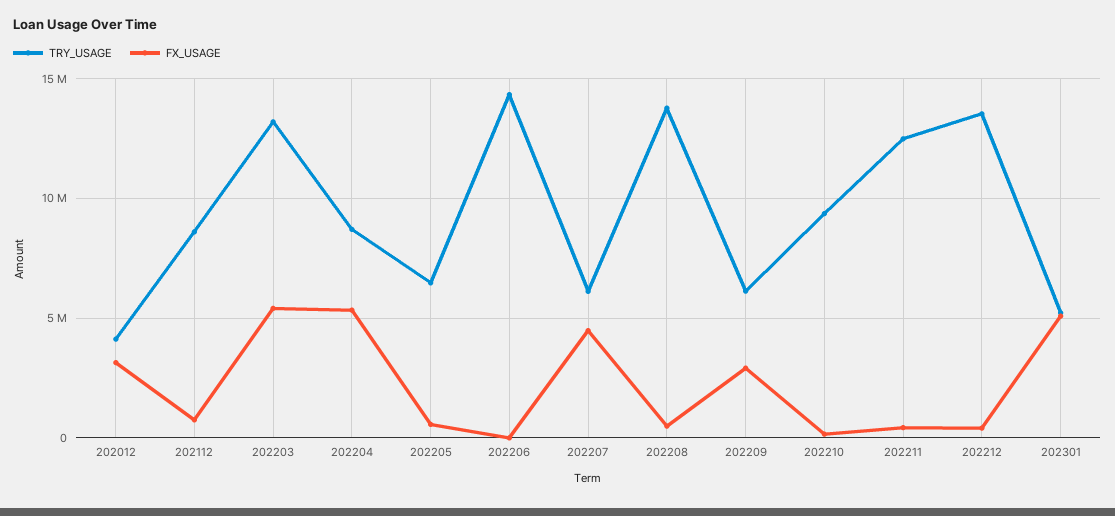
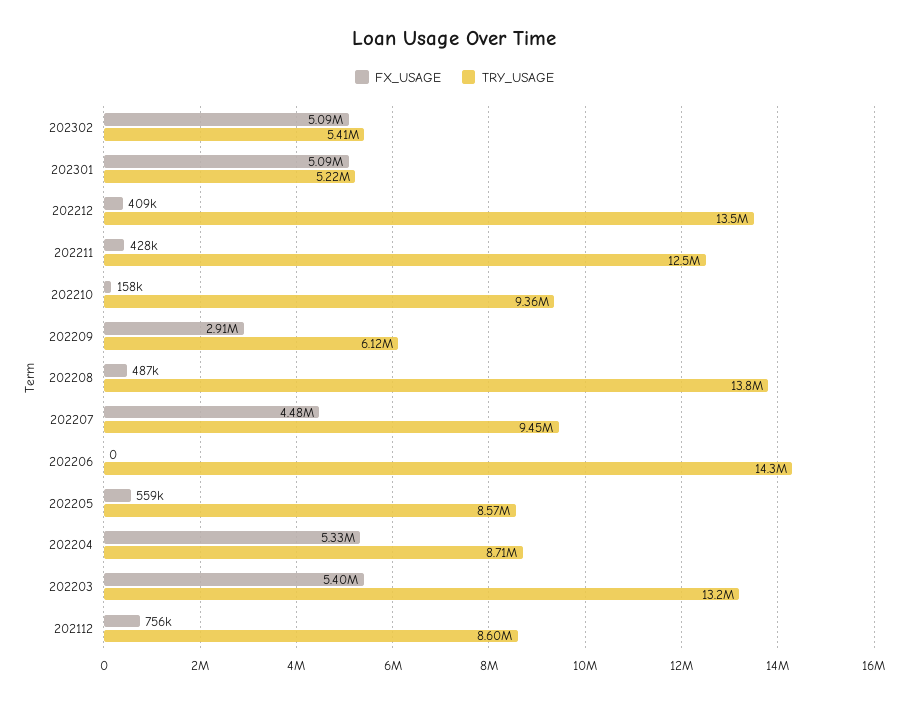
TRY_USAGE, 202012: 4000000 -> none
FX_USAGE, 202012: 3000000 -> none
TRY_USAGE, 202205: 6500000 -> 8570000
TRY_USAGE, 202207: 6000000 -> 9450000
FX_USAGE, 202302: none -> 5090000
TRY_USAGE, 202302: none -> 5410000

